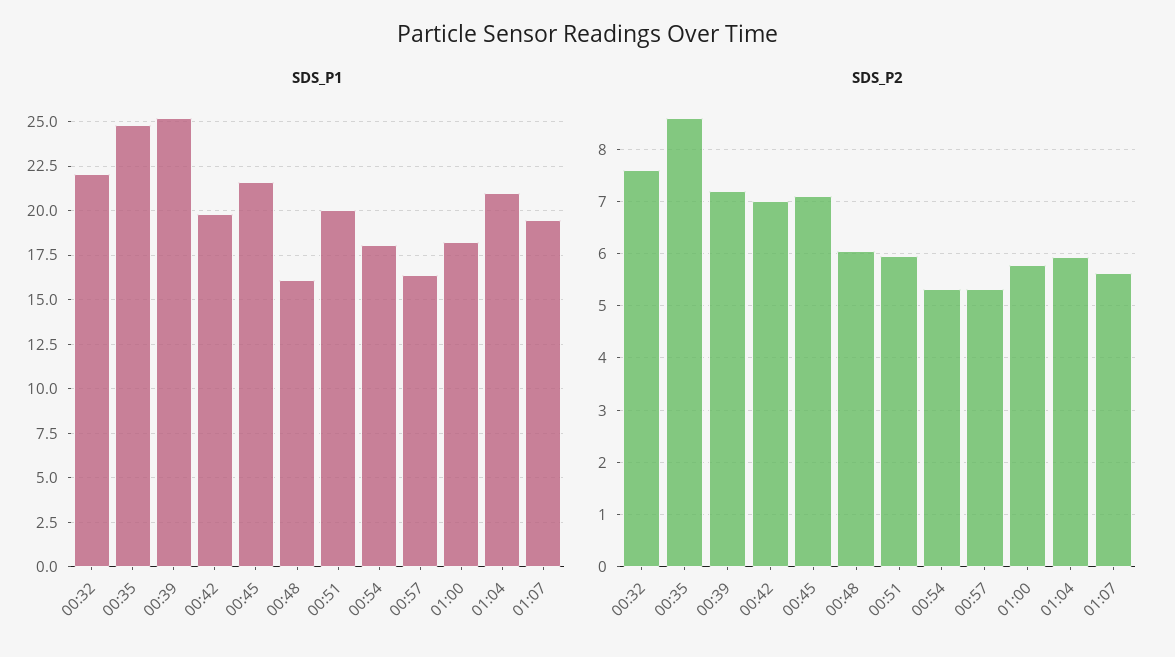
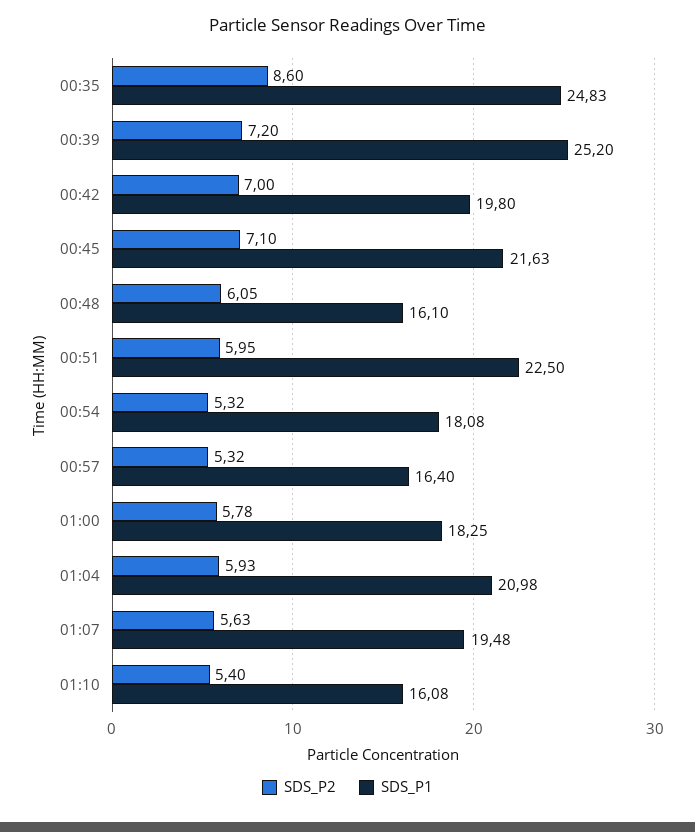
SDS_P1, 00:32: 22 -> none
SDS_P1, 00:51: 20 -> 22.5
SDS_P2, 00:32: 7.6 -> none
SDS_P2, 01:10: none -> 5.4
SDS_P1, 01:10: none -> 16.08

